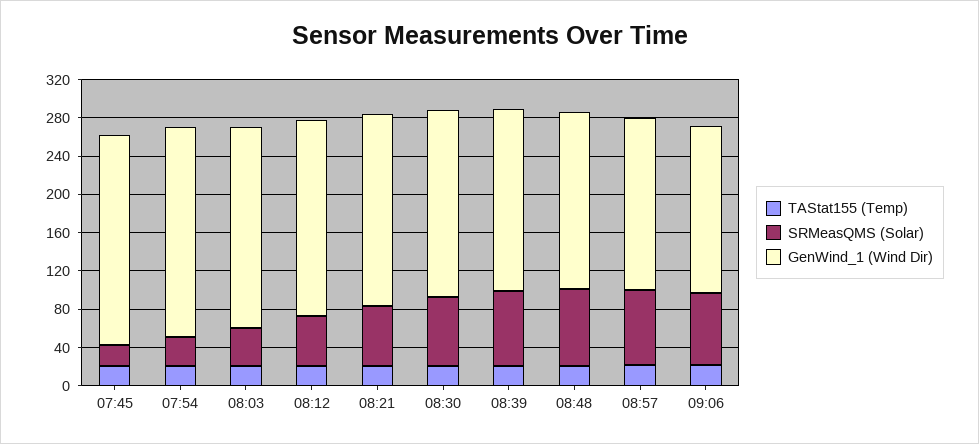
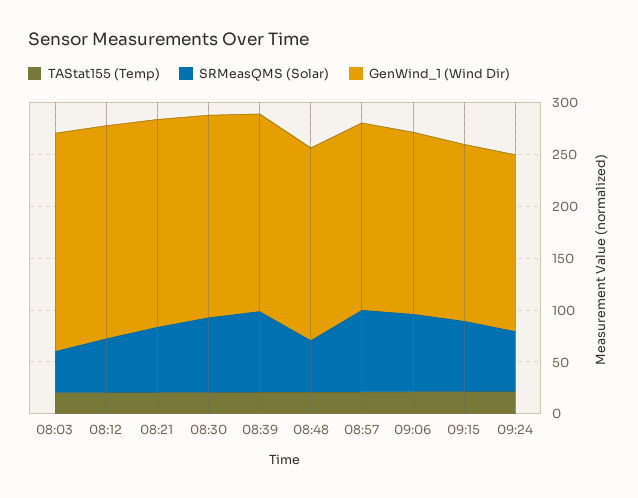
TAStat155 (Temp), 07:45: 20 -> none
SRMeasQMS (Solar), 07:45: 20 -> none
GenWind_1 (Wind Dir), 07:45: 220 -> none
TAStat155 (Temp), 07:54: 20 -> none
SRMeasQMS (Solar), 07:54: 30 -> none
GenWind_1 (Wind Dir), 07:54: 220 -> none
SRMeasQMS (Solar), 08:48: 80 -> 50
TAStat155 (Temp), 09:15: none -> 20
SRMeasQMS (Solar), 09:15: none -> 70
GenWind_1 (Wind Dir), 09:15: none -> 170
TAStat155 (Temp), 09:24: none -> 20
SRMeasQMS (Solar), 09:24: none -> 60
GenWind_1 (Wind Dir), 09:24: none -> 170

